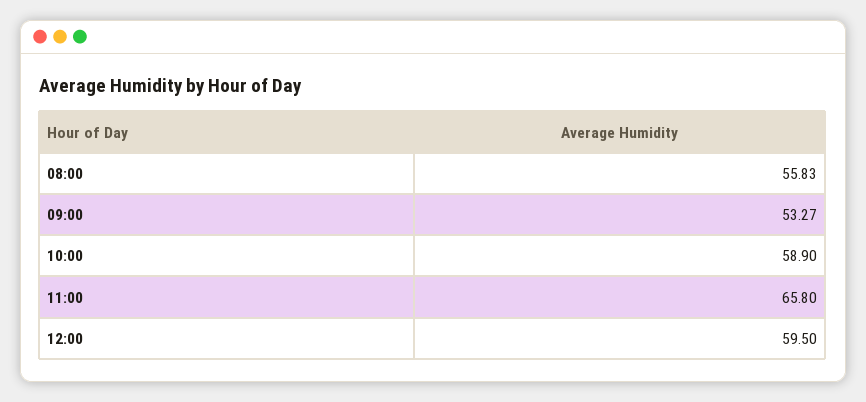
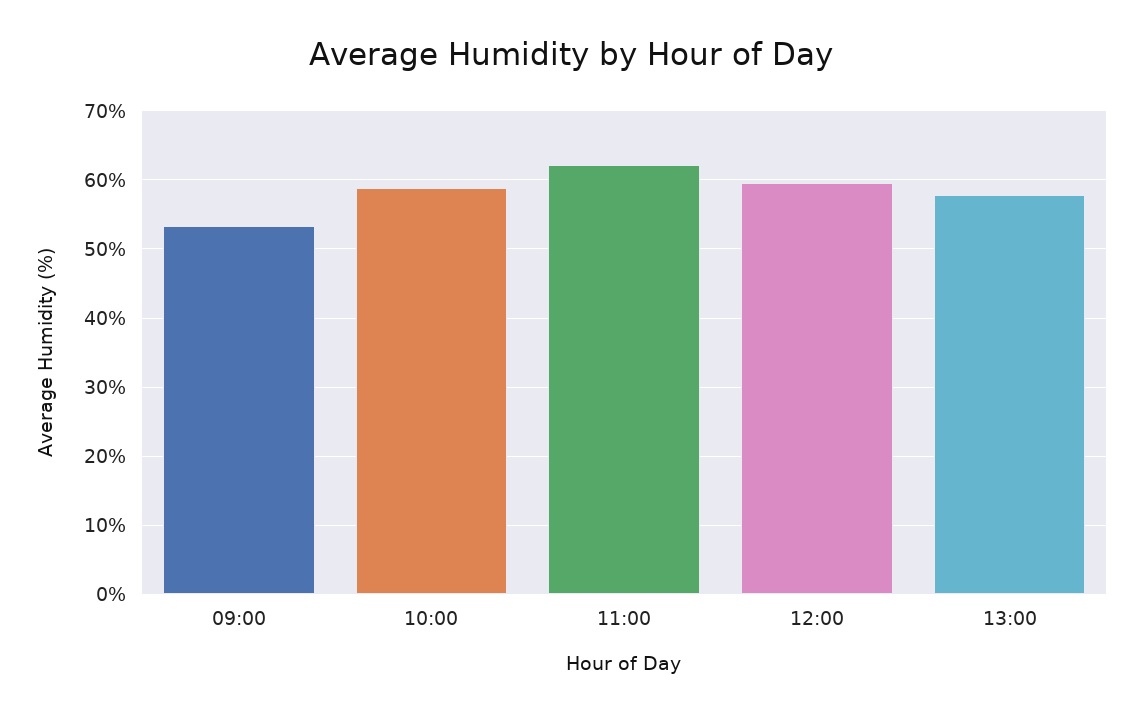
08:00: 55.83 -> none
11:00: 65.8 -> 62
13:00: none -> 58

